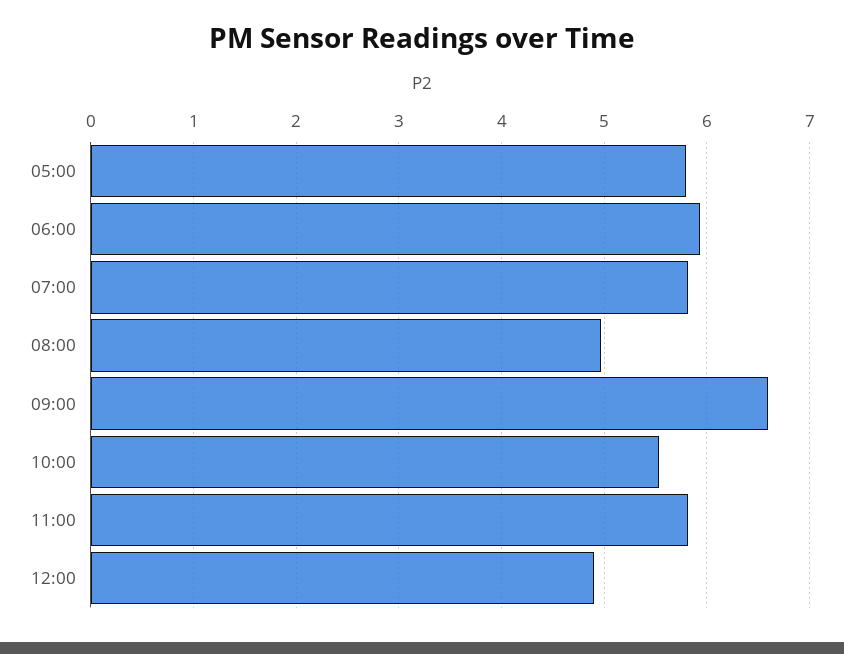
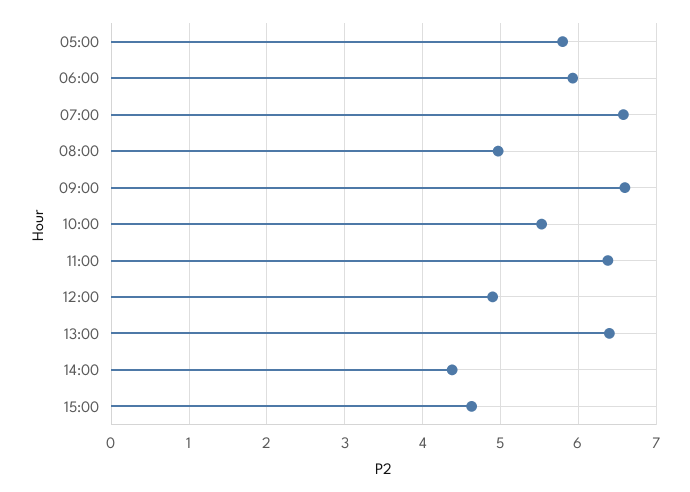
07:00: 5.8 -> 6.6
11:00: 5.8 -> 6.4
13:00: none -> 6.4
14:00: none -> 4.4
15:00: none -> 4.6

